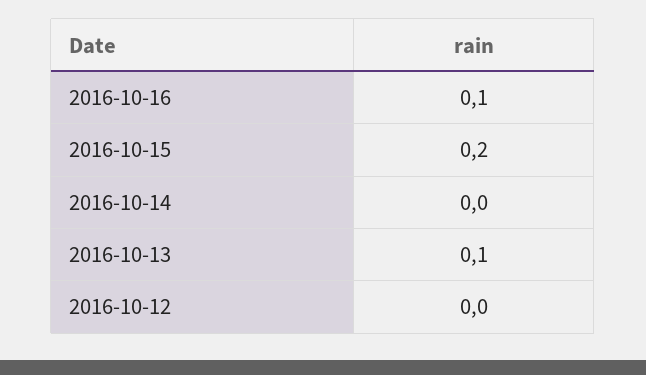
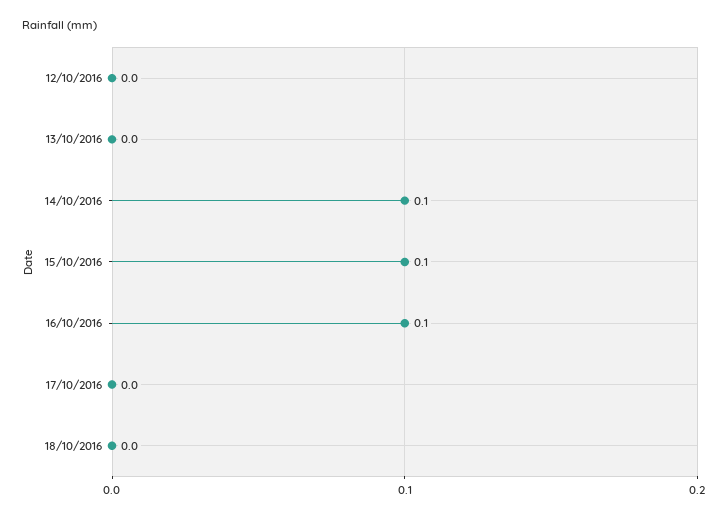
2016-10-15: 0.2 -> 0.1
2016-10-14: 0 -> 0.1
2016-10-13: 0.1 -> 0
17/10/2016: none -> 0
18/10/2016: none -> 0

